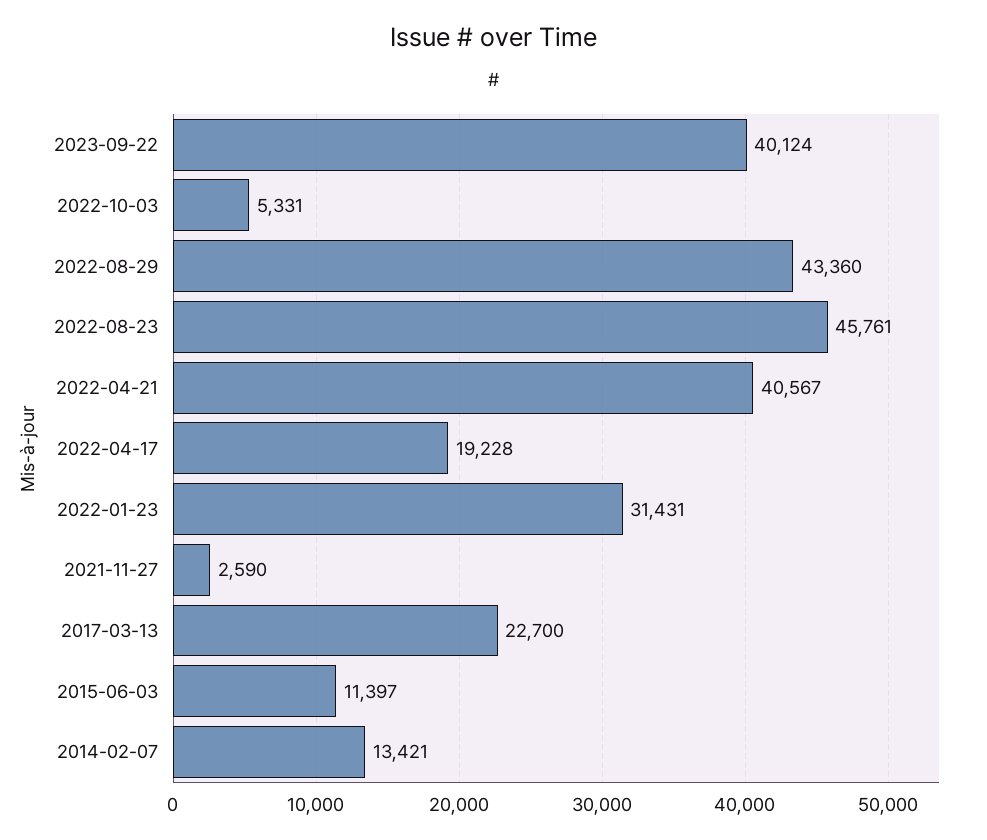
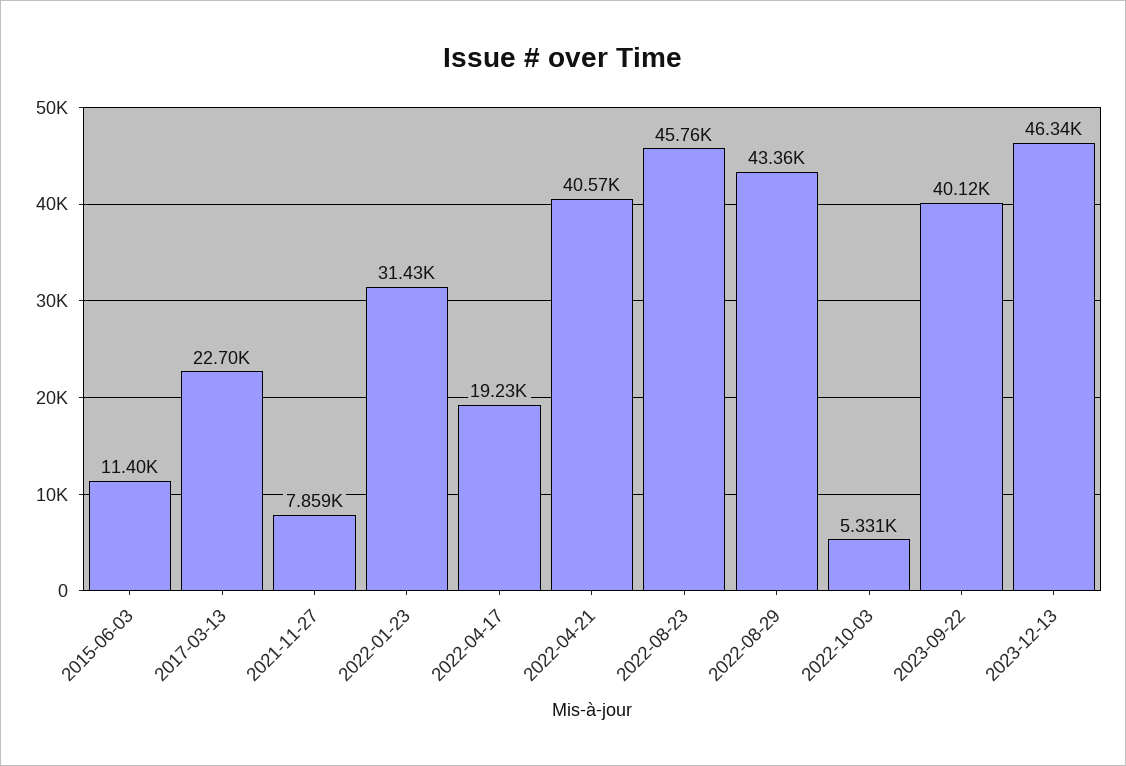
2021-11-27: 2590 -> 7859
2014-02-07: 13421 -> none
2023-12-13: none -> 46340

